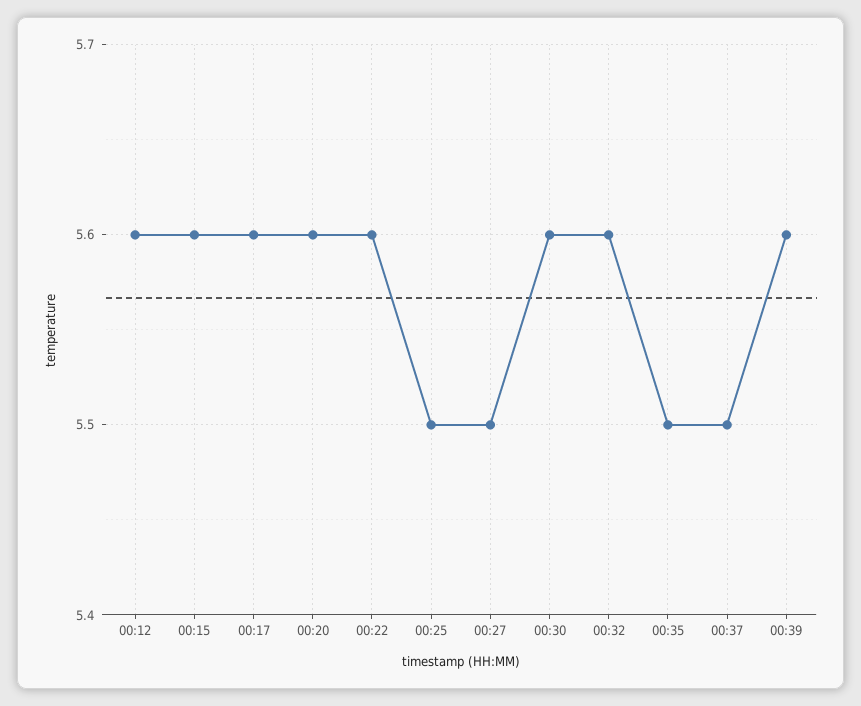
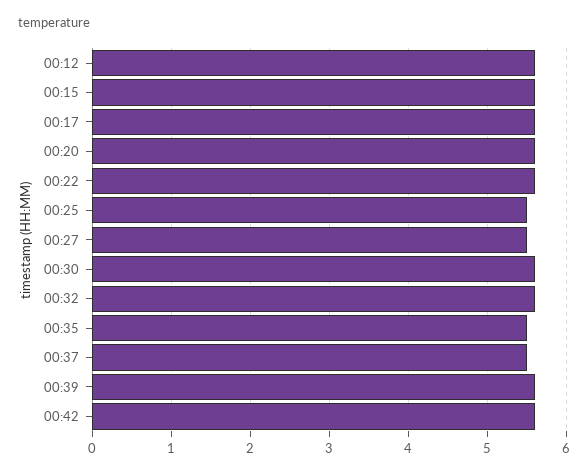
00:42: none -> 5.6

